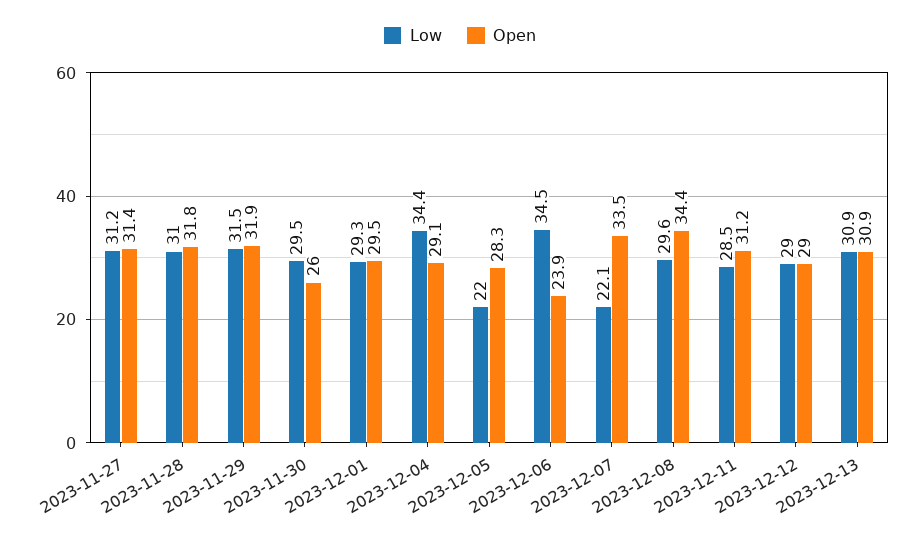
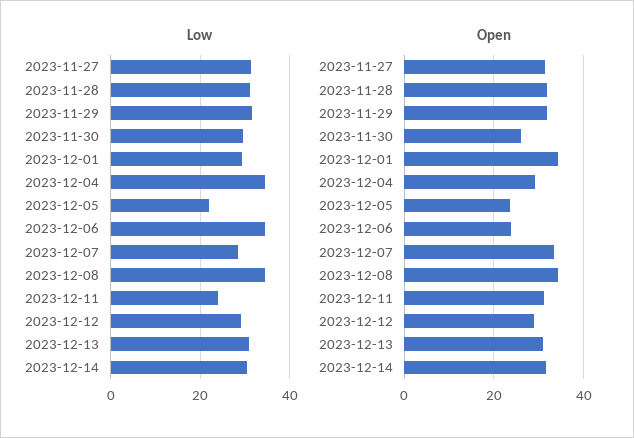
Open, 2023-12-01: 29.5 -> 34
Open, 2023-12-05: 28.3 -> 24
Low, 2023-12-07: 22.1 -> 28
Low, 2023-12-08: 29.6 -> 34
Low, 2023-12-11: 28.5 -> 24
Low, 2023-12-14: none -> 30
Open, 2023-12-14: none -> 32

